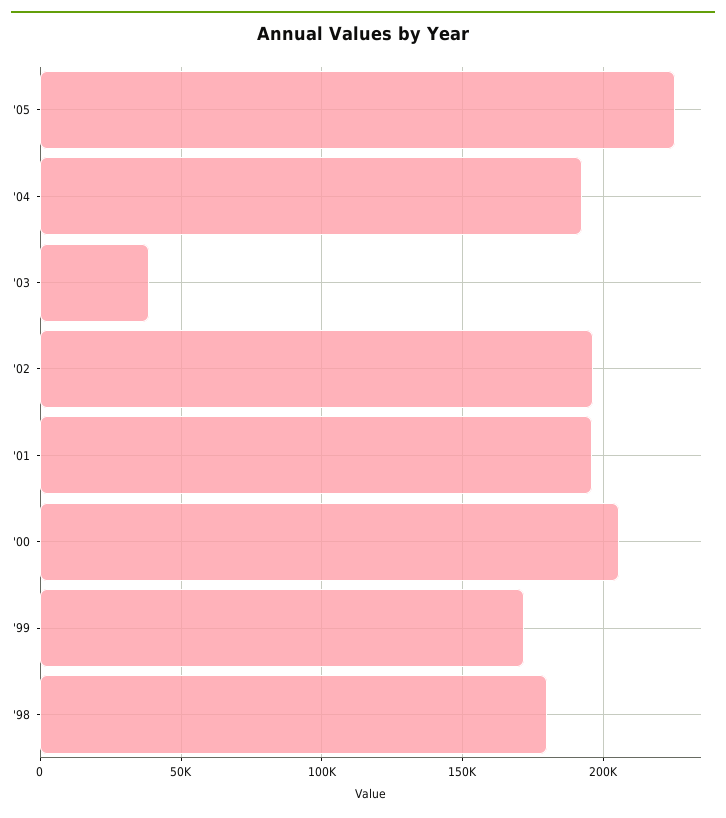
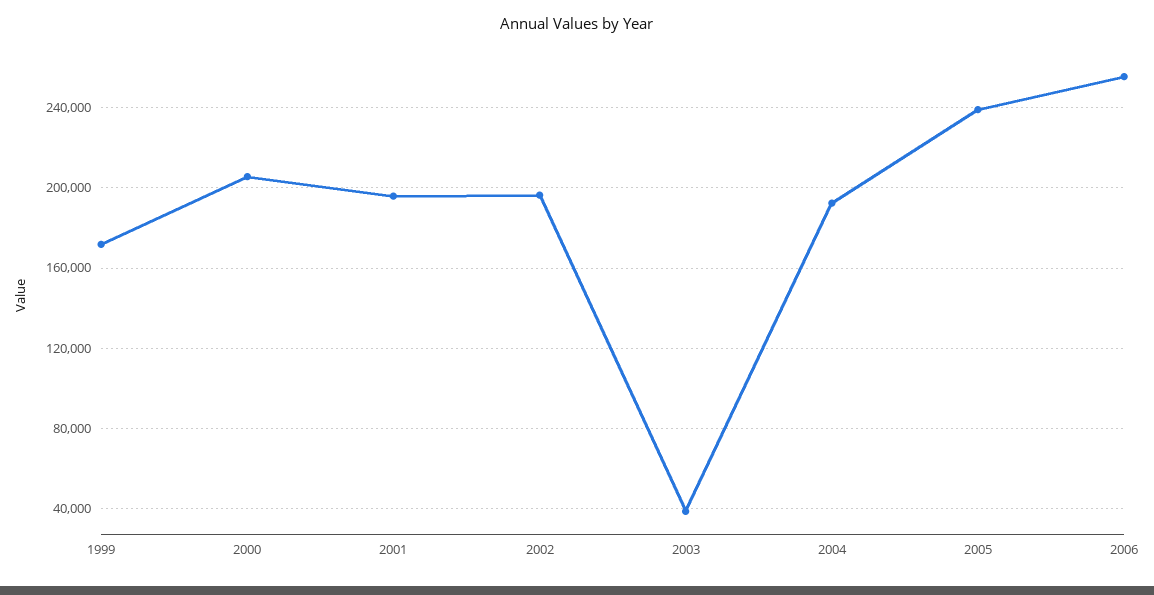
'05: 225000 -> 240000
'98: 180000 -> none
2006: none -> 255000

